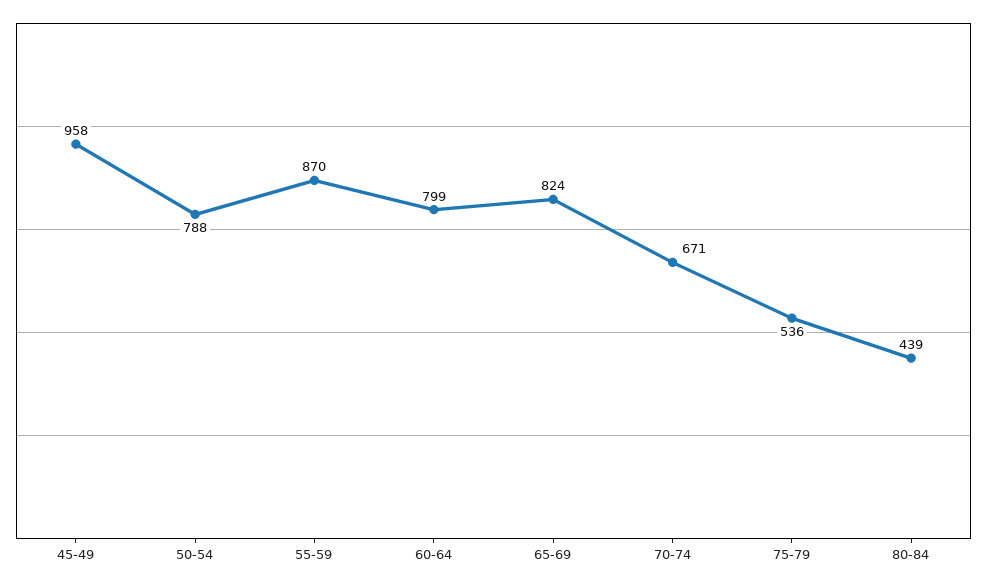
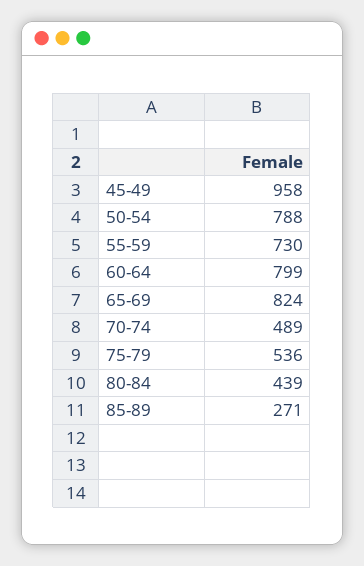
55-59: 870 -> 730
70-74: 671 -> 489
85-89: none -> 271

